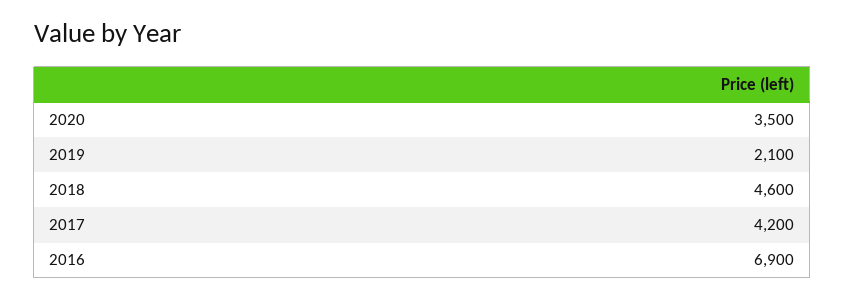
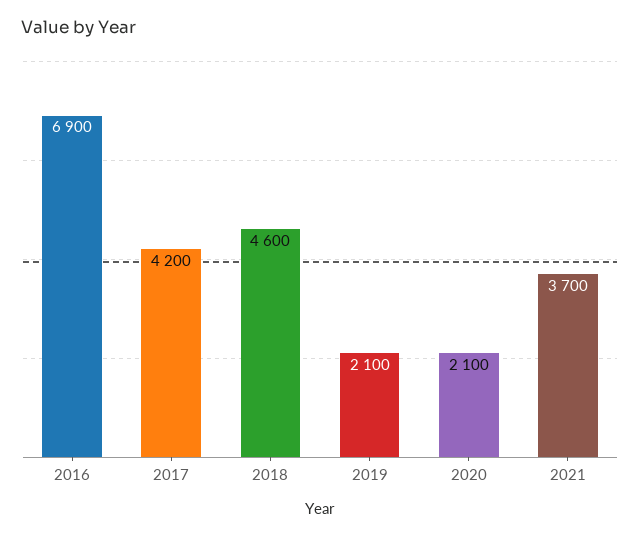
2020: 3500 -> 2100
2021: none -> 3700

